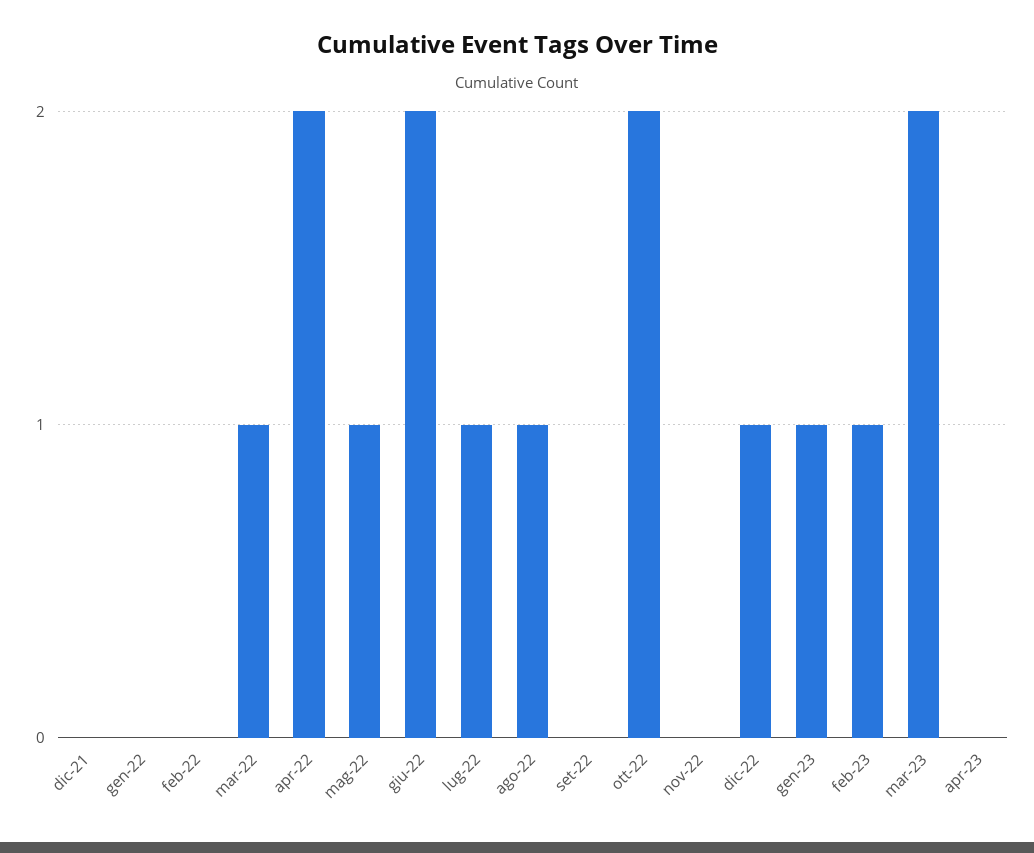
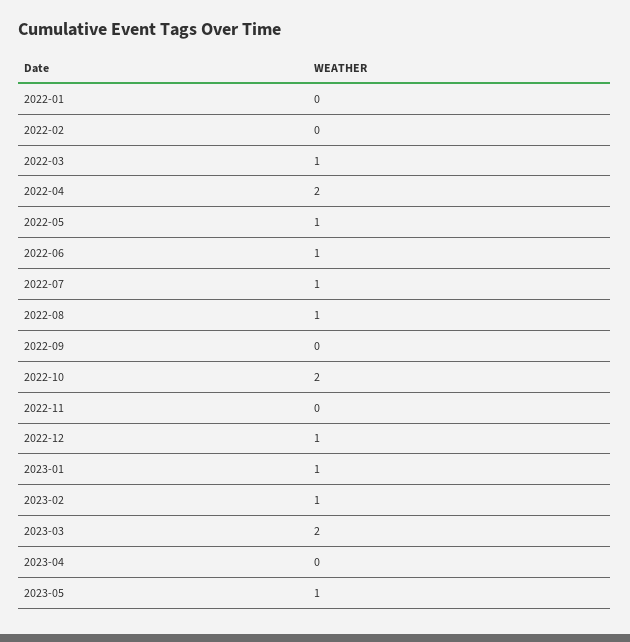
dic-21: 0 -> none
giu-22: 2 -> 1
2023-05: none -> 1

